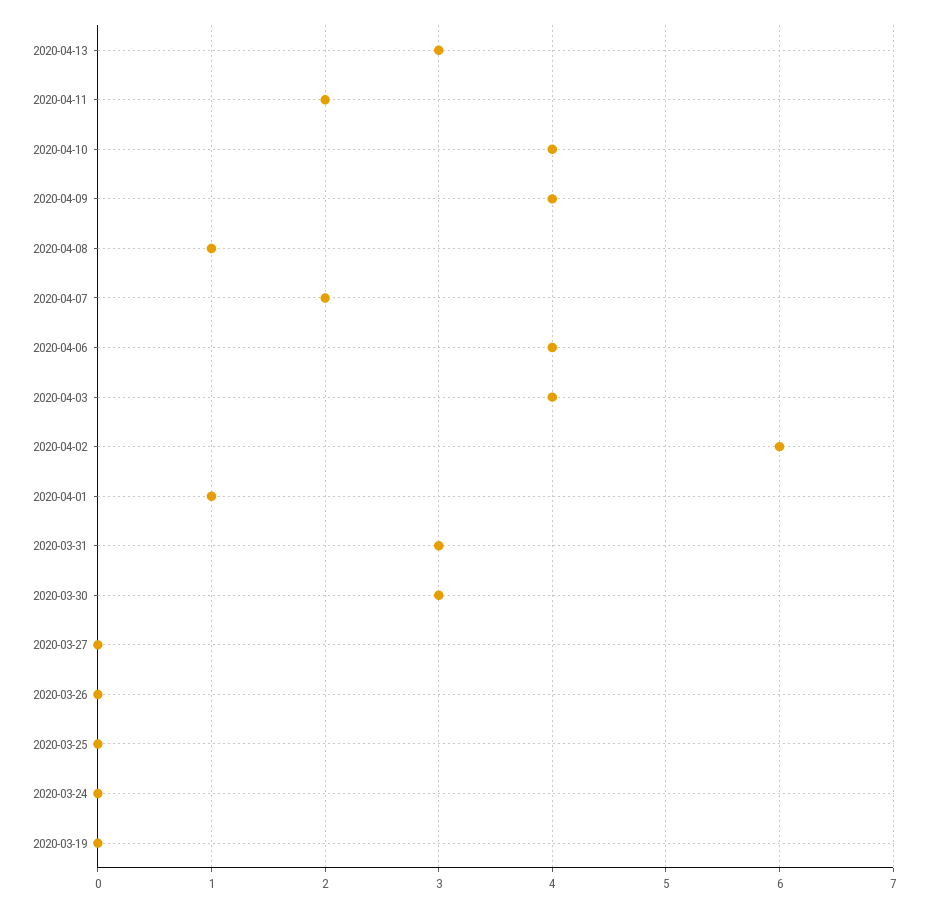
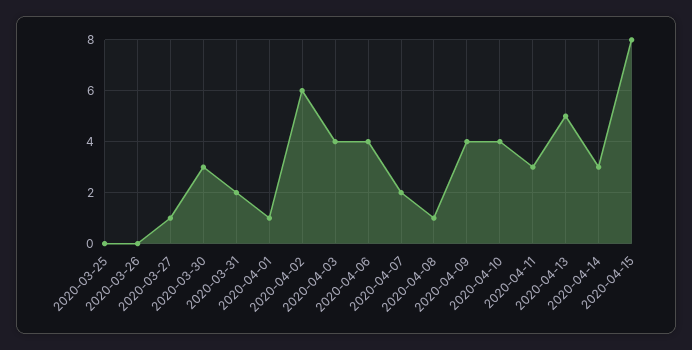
2020-04-13: 3 -> 5
2020-04-11: 2 -> 3
2020-03-31: 3 -> 2
2020-03-27: 0 -> 1
2020-03-24: 0 -> none
2020-03-19: 0 -> none
2020-04-14: none -> 3
2020-04-15: none -> 8

